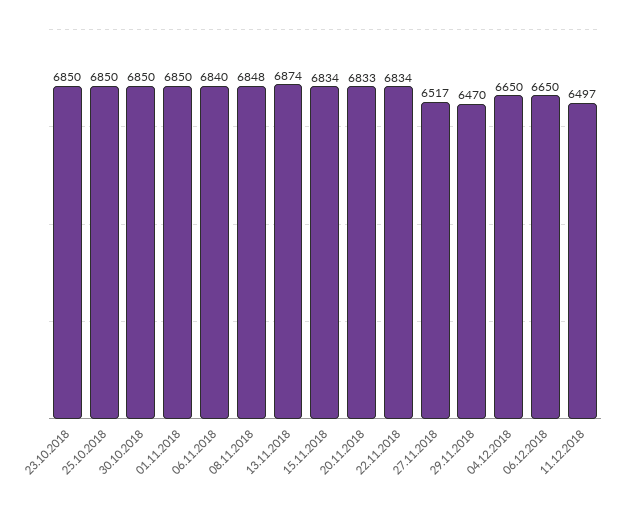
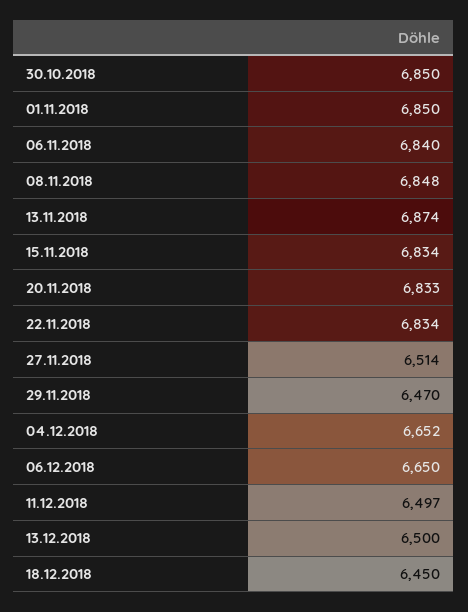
23.10.2018: 6850 -> none
25.10.2018: 6850 -> none
27.11.2018: 6517 -> 6514
04.12.2018: 6650 -> 6652
13.12.2018: none -> 6500
18.12.2018: none -> 6450

